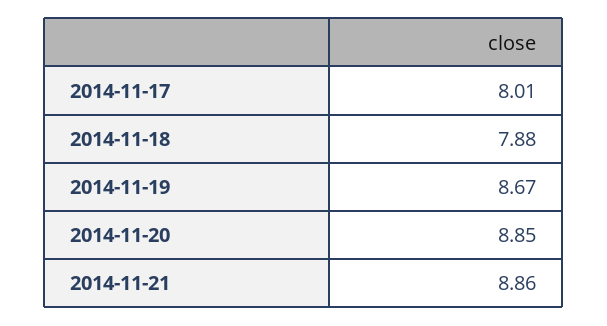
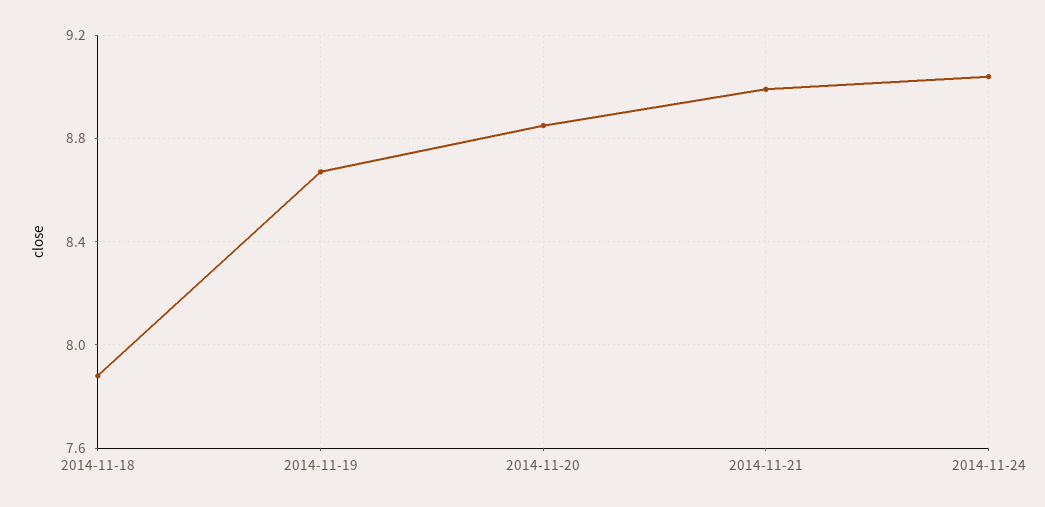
2014-11-17: 8.01 -> none
2014-11-21: 8.86 -> 9
2014-11-24: none -> 9.05

